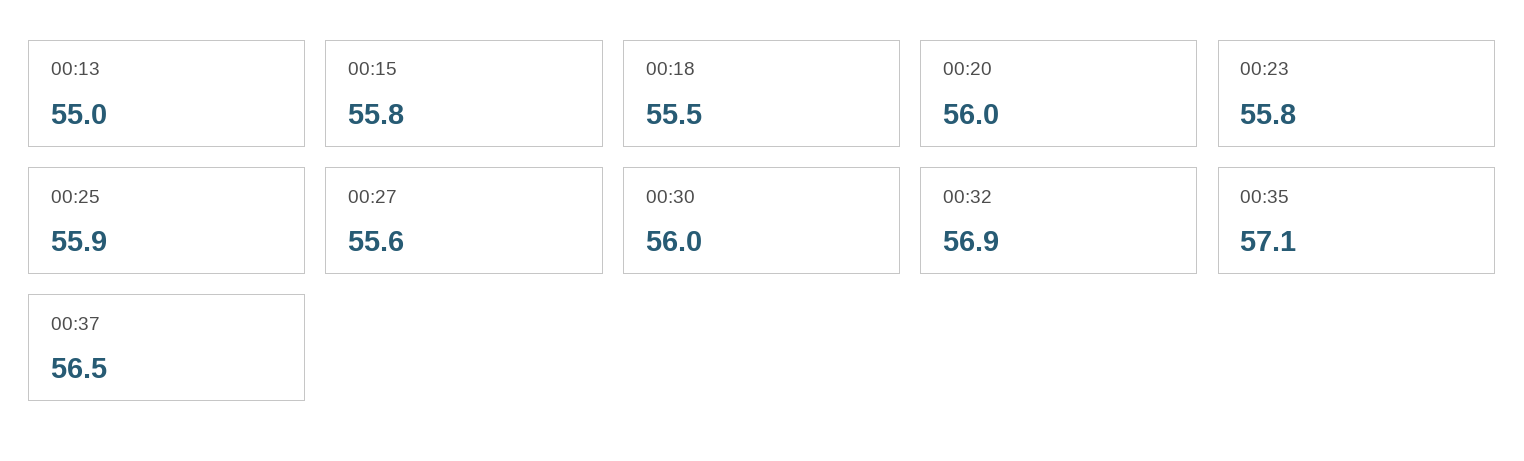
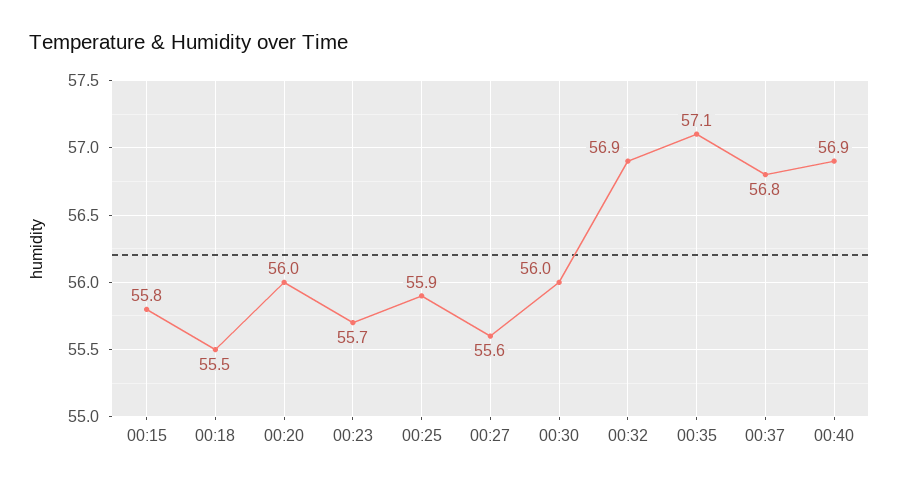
00:13: 55 -> none
00:23: 55.8 -> 55.7
00:37: 56.5 -> 56.8
00:40: none -> 56.9

